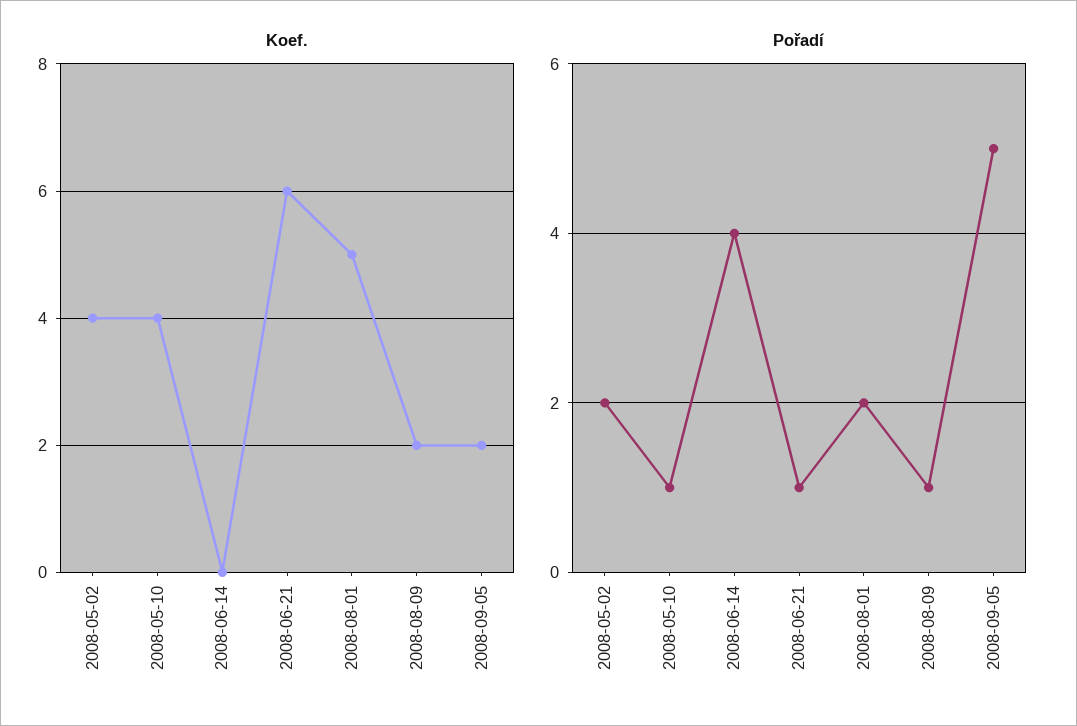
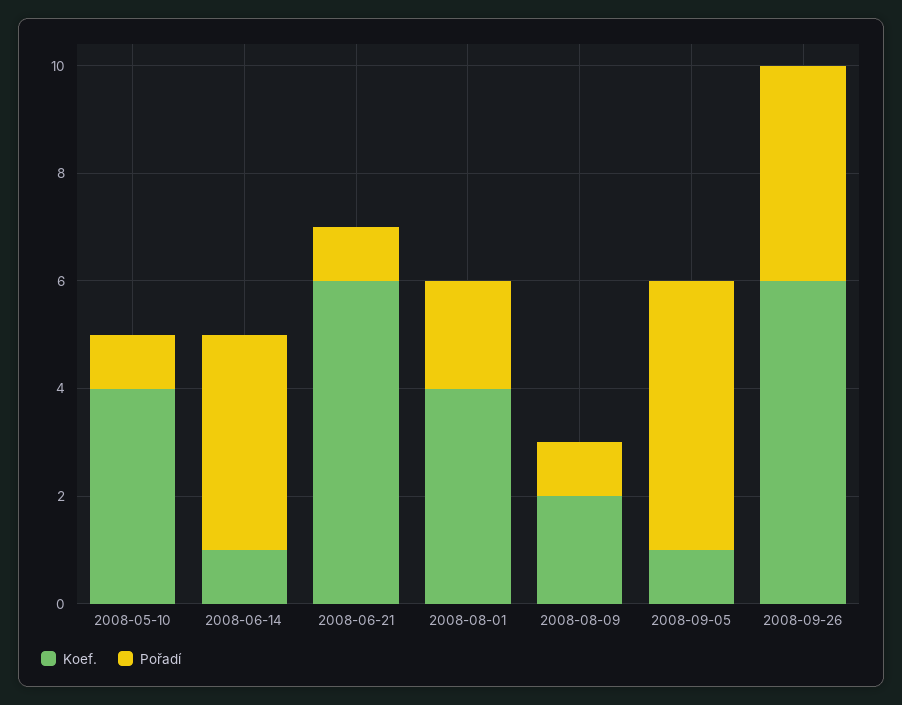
Koef., 2008-05-02: 4 -> none
Koef., 2008-06-14: 0 -> 1
Koef., 2008-08-01: 5 -> 4
Koef., 2008-09-05: 2 -> 1
Pořadí, 2008-05-02: 2 -> none
Koef., 2008-09-26: none -> 6
Pořadí, 2008-09-26: none -> 4

